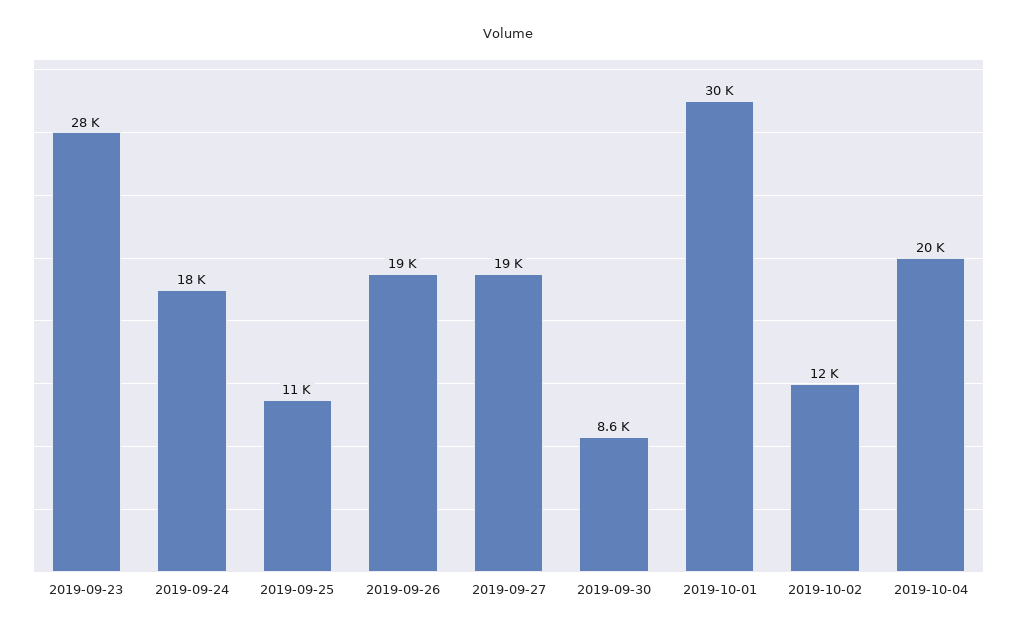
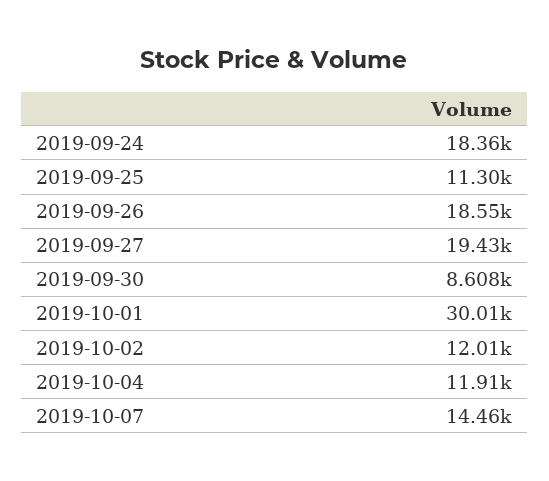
2019-09-23: 28000 -> none
2019-10-04: 20000 -> 11910
2019-10-07: none -> 14460

